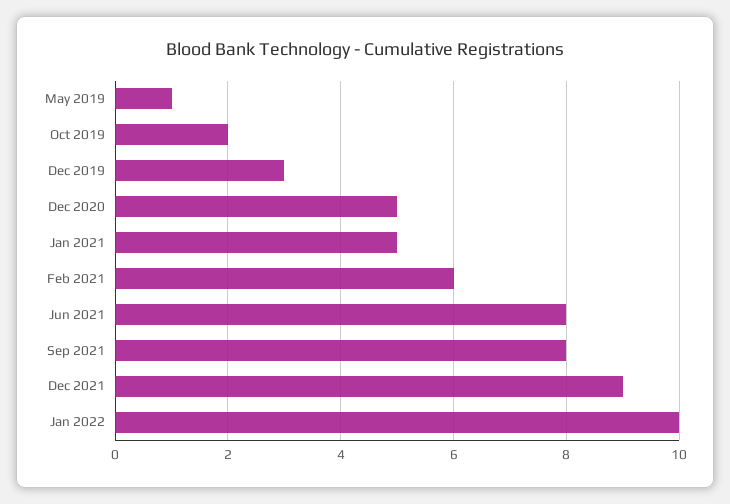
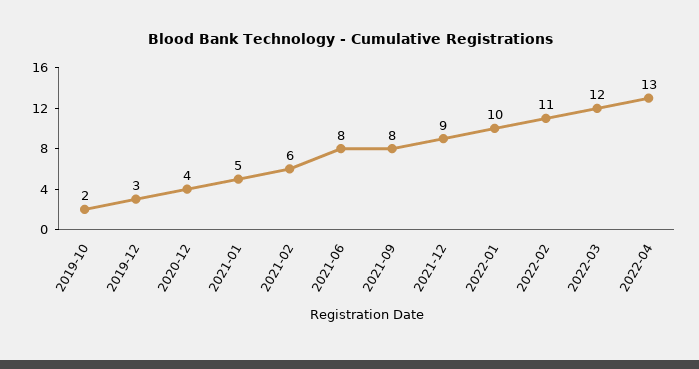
May 2019: 1 -> none
Dec 2020: 5 -> 4
2022-02: none -> 11
2022-03: none -> 12
2022-04: none -> 13

